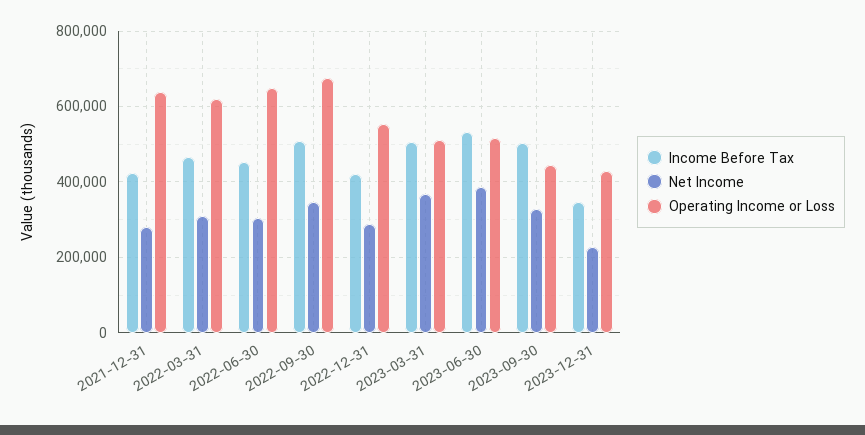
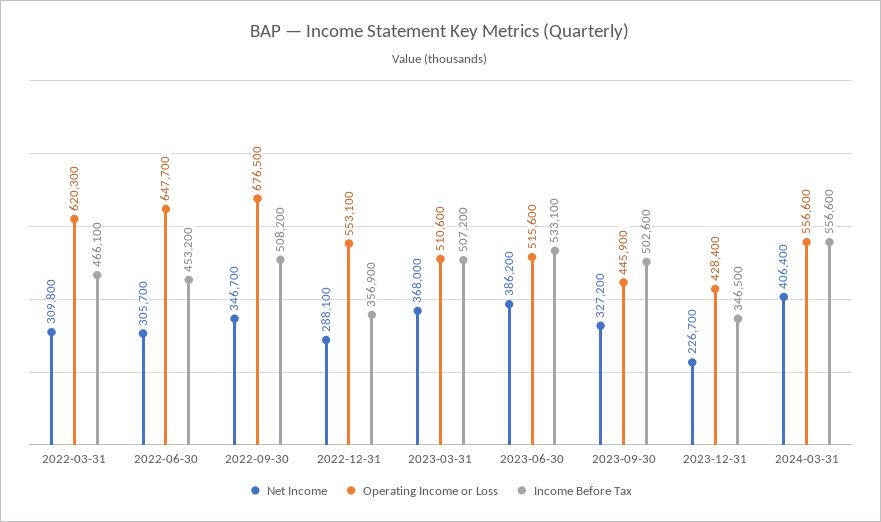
Income Before Tax, 2021-12-31: 420000 -> none
Net Income, 2021-12-31: 280000 -> none
Operating Income or Loss, 2021-12-31: 640000 -> none
Income Before Tax, 2022-12-31: 420000 -> 356900
Net Income, 2024-03-31: none -> 406400
Operating Income or Loss, 2024-03-31: none -> 556600
Income Before Tax, 2024-03-31: none -> 556600

